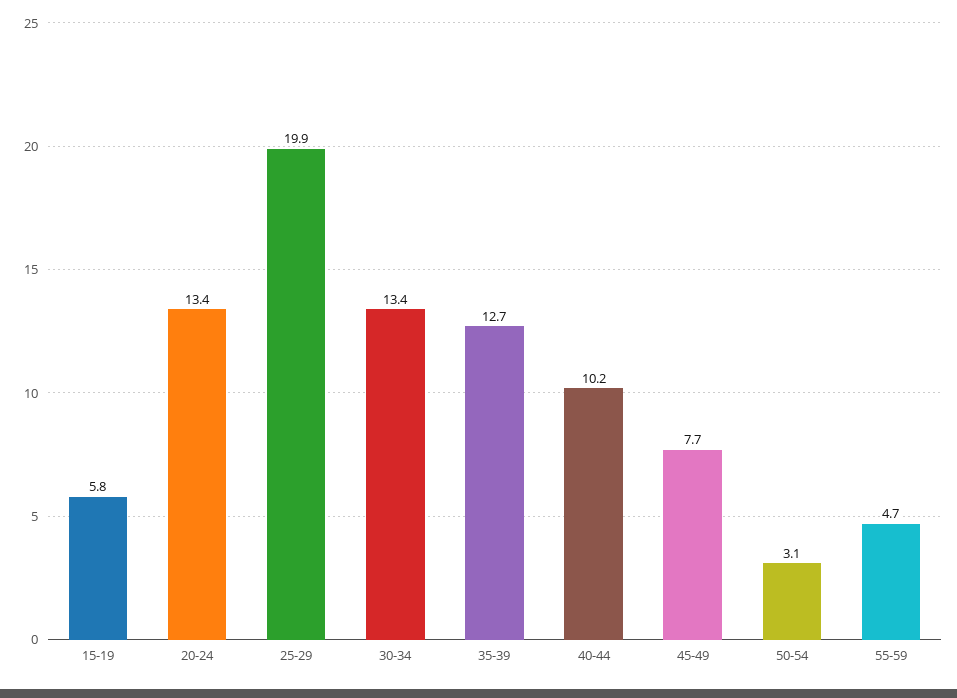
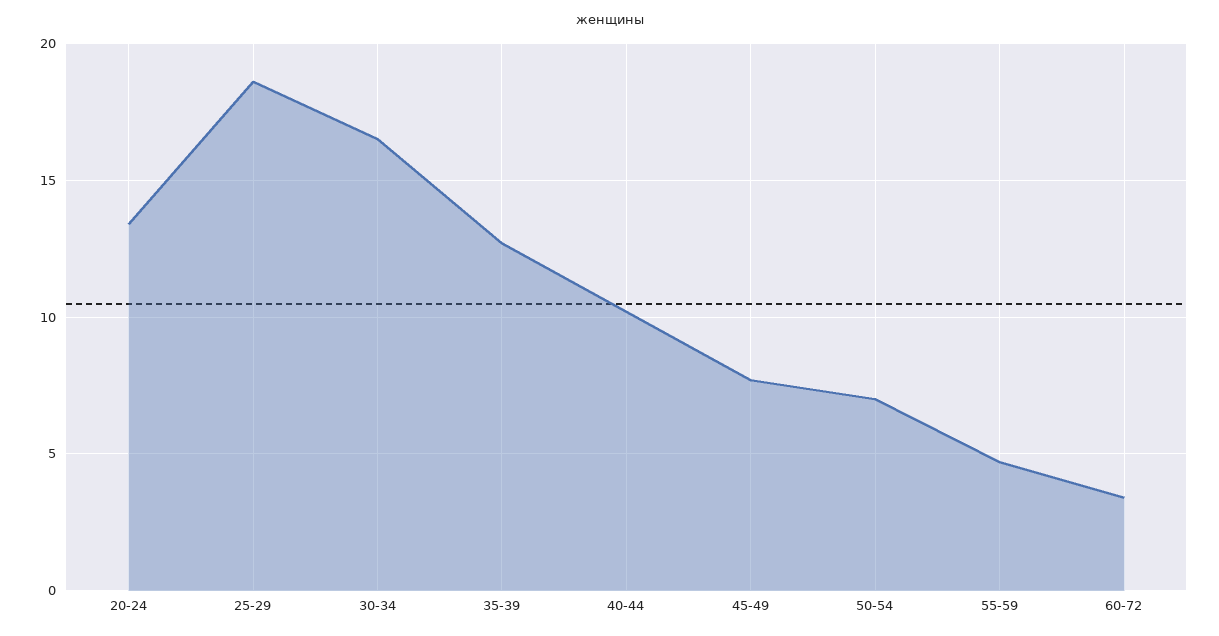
15-19: 5.8 -> none
25-29: 19.9 -> 18.5
30-34: 13.4 -> 16.5
50-54: 3.1 -> 7
60-72: none -> 3.5

